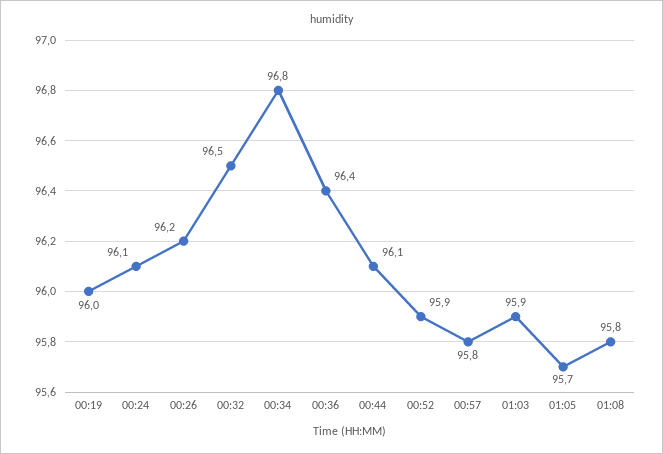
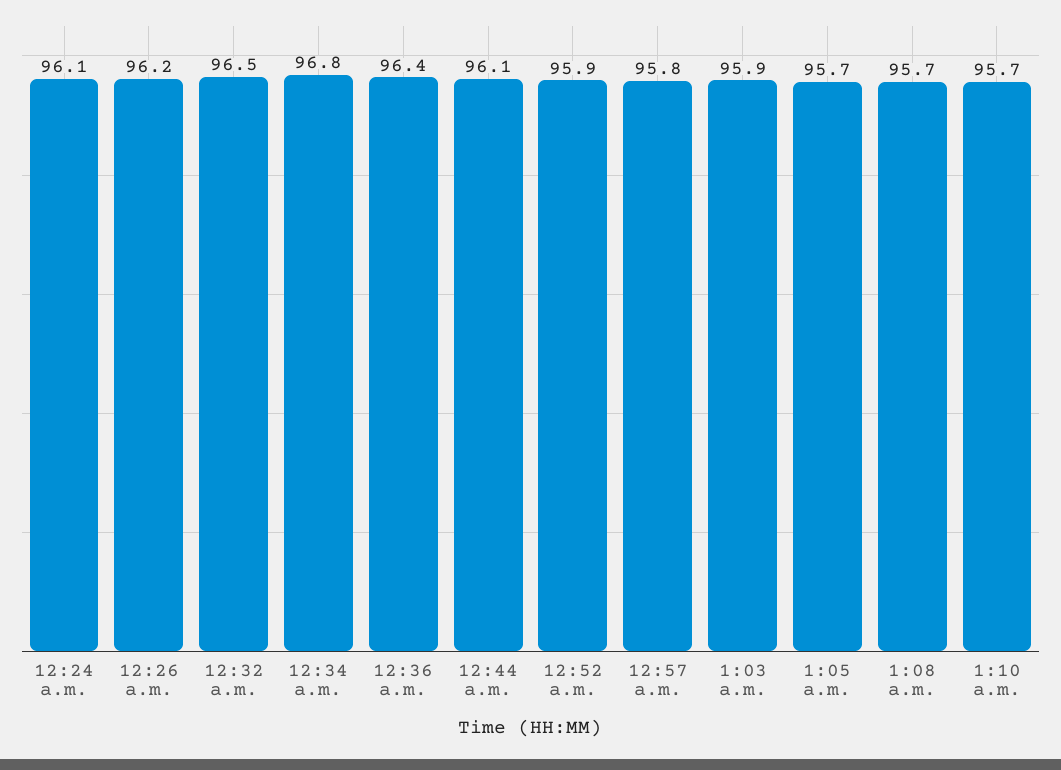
00:19: 96 -> none
01:08: 95.8 -> 95.7
1:10 a.m.: none -> 95.7

